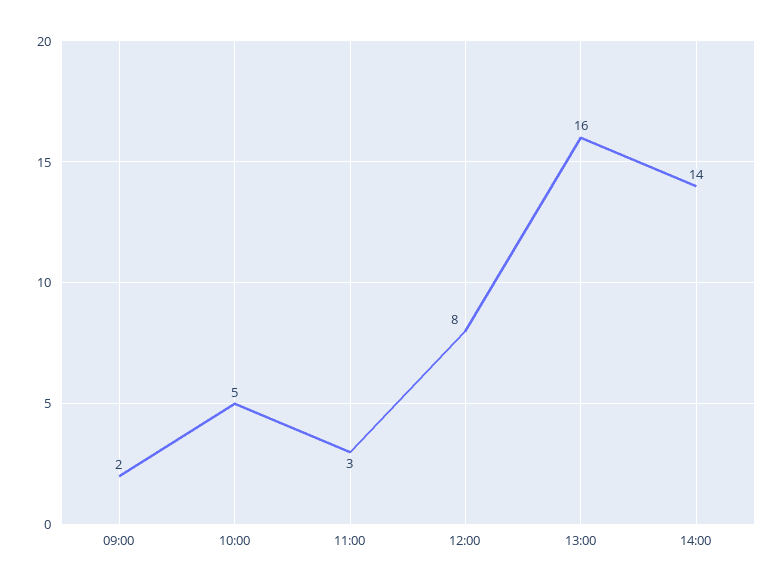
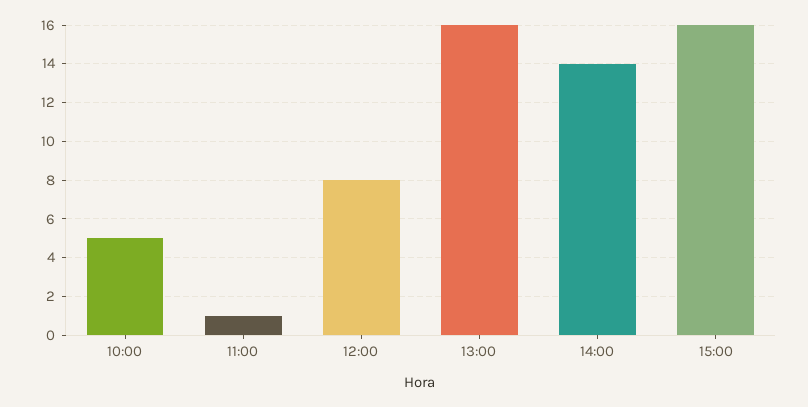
09:00: 2 -> none
11:00: 3 -> 1
15:00: none -> 16

